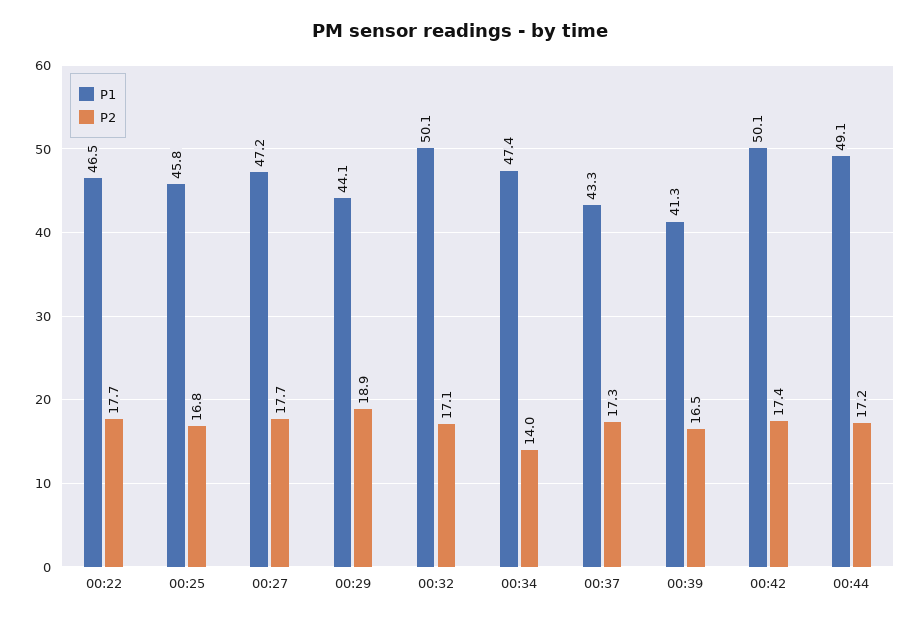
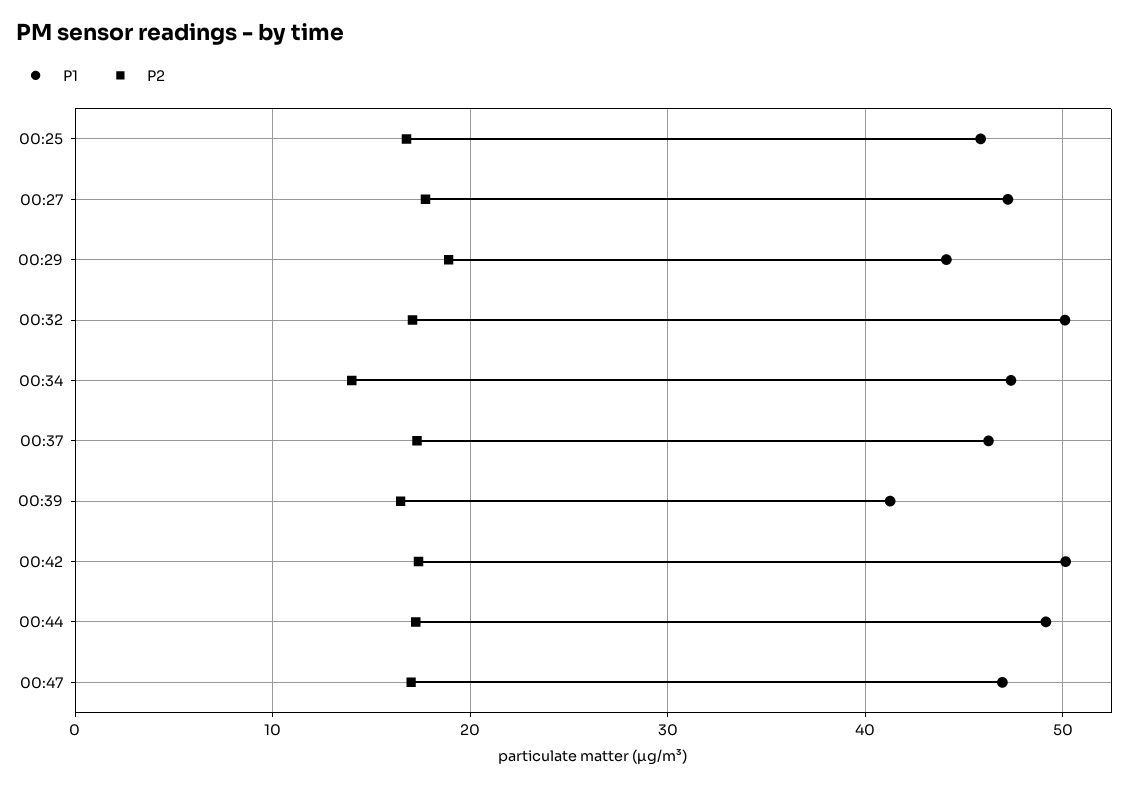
P1, 00:22: 46.5 -> none
P2, 00:22: 17.7 -> none
P1, 00:37: 43.3 -> 46
P1, 00:47: none -> 47
P2, 00:47: none -> 17

